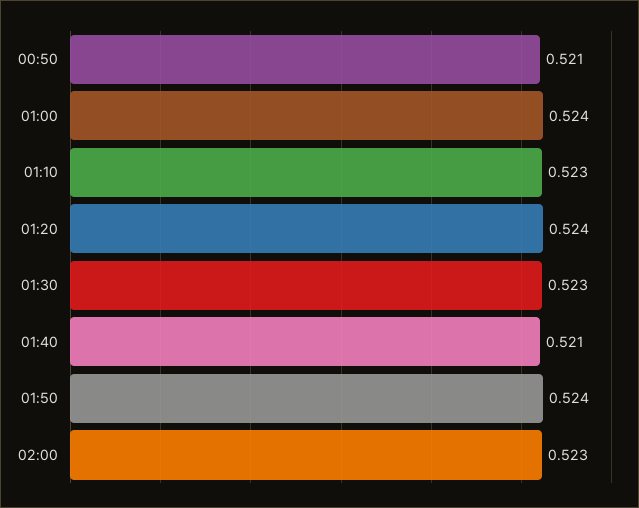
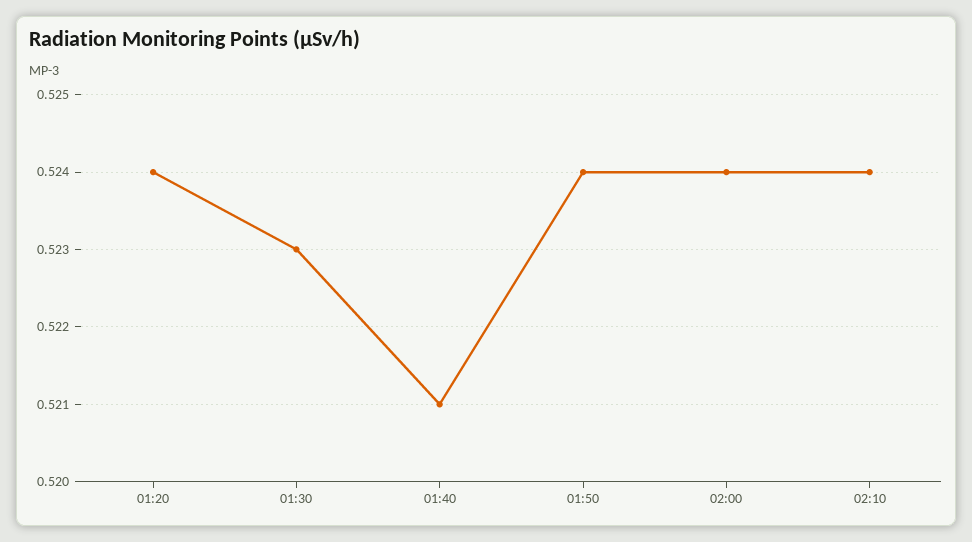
00:50: 0.521 -> none
01:00: 0.524 -> none
01:10: 0.523 -> none
02:00: 0.523 -> 0.524
02:10: none -> 0.524

